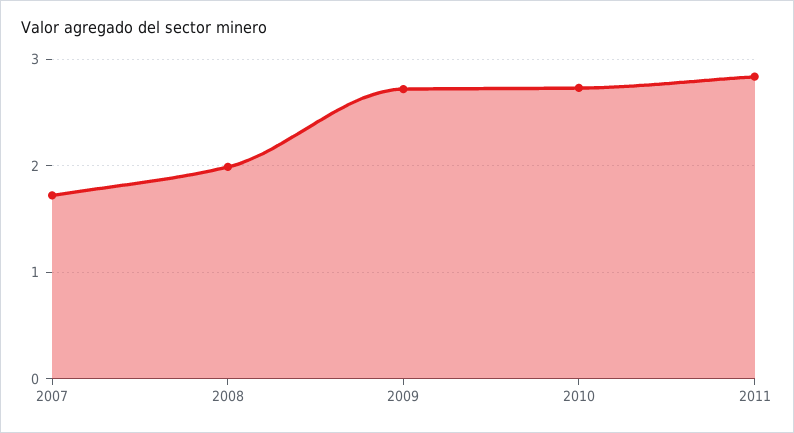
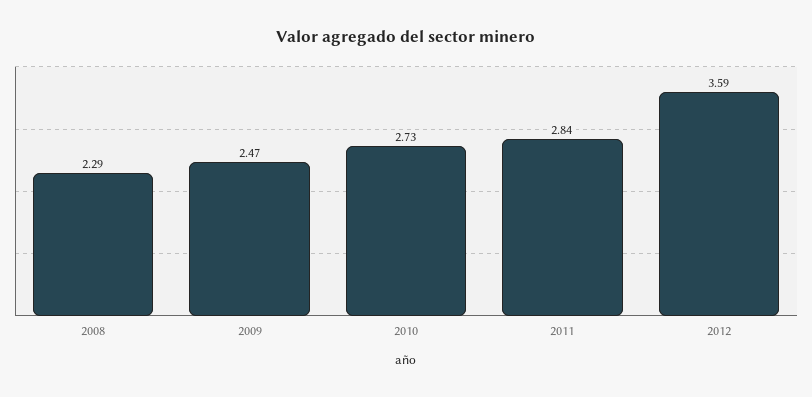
2007: 1.7 -> none
2008: 2 -> 2.29
2009: 2.7 -> 2.47
2012: none -> 3.59

